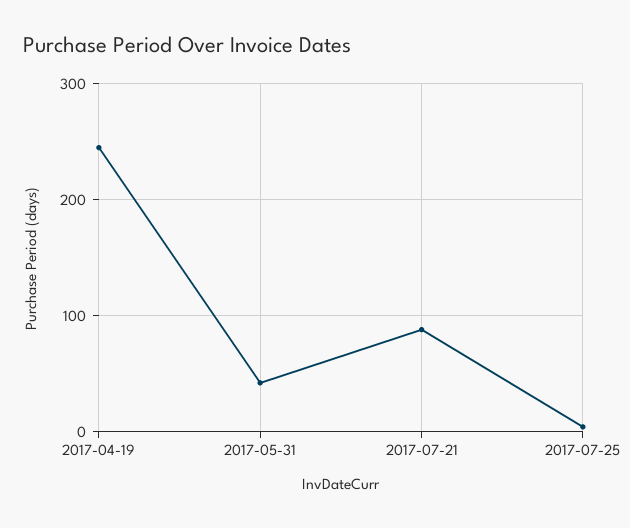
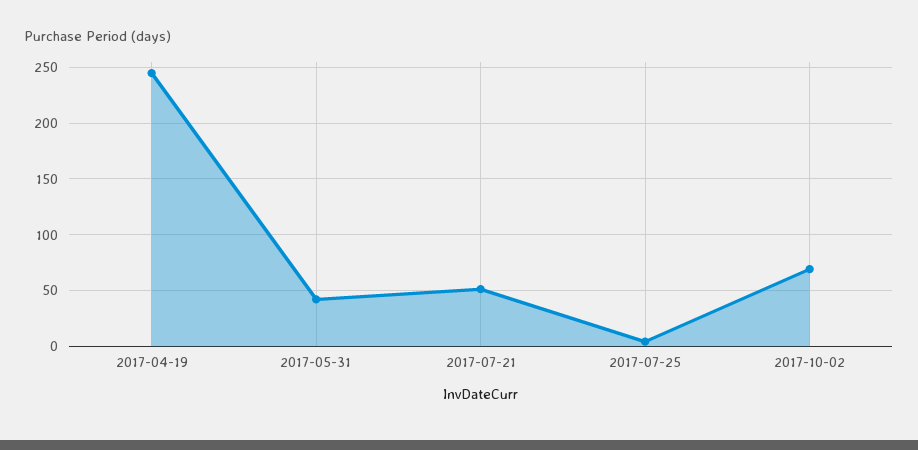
2017-07-21: 90 -> 50
2017-10-02: none -> 70

